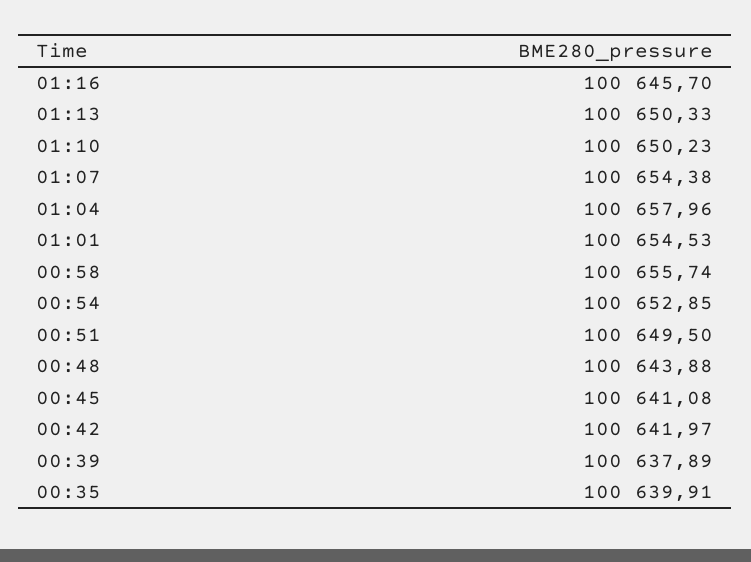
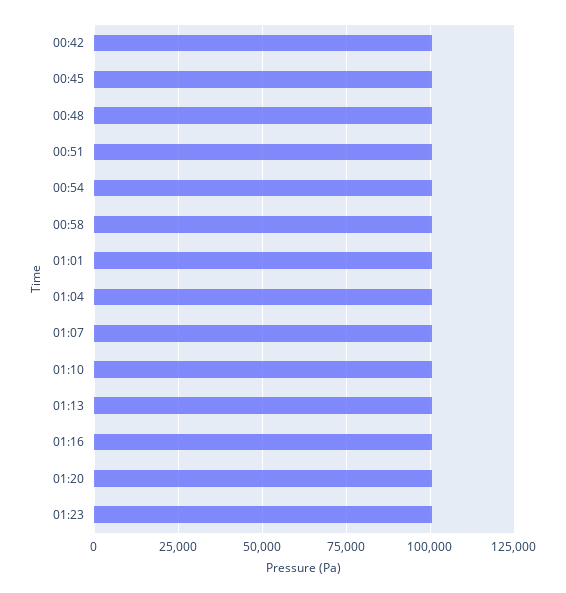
00:39: 100637.89 -> none
00:35: 100639.91 -> none
01:20: none -> 100000
01:23: none -> 100000

